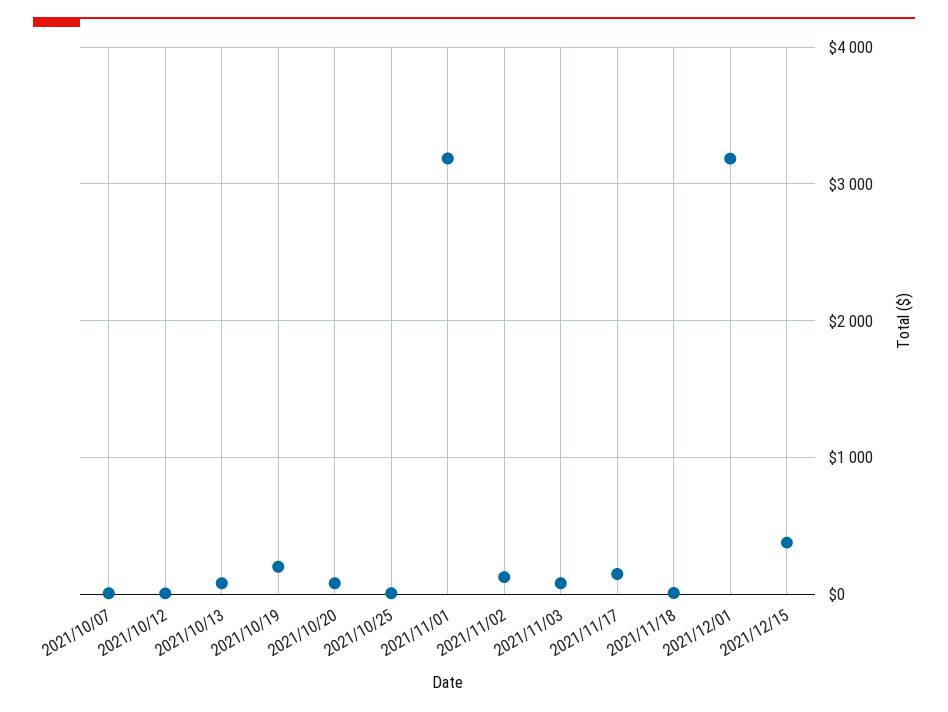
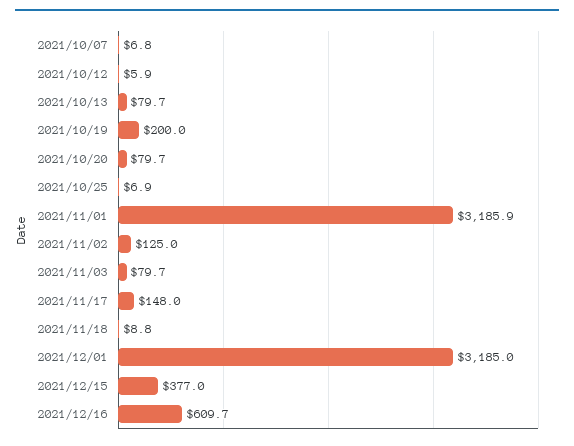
2021/12/16: none -> 609.7

